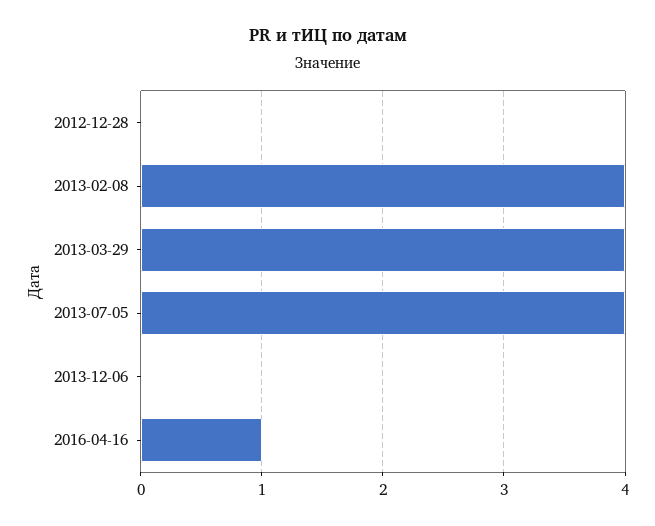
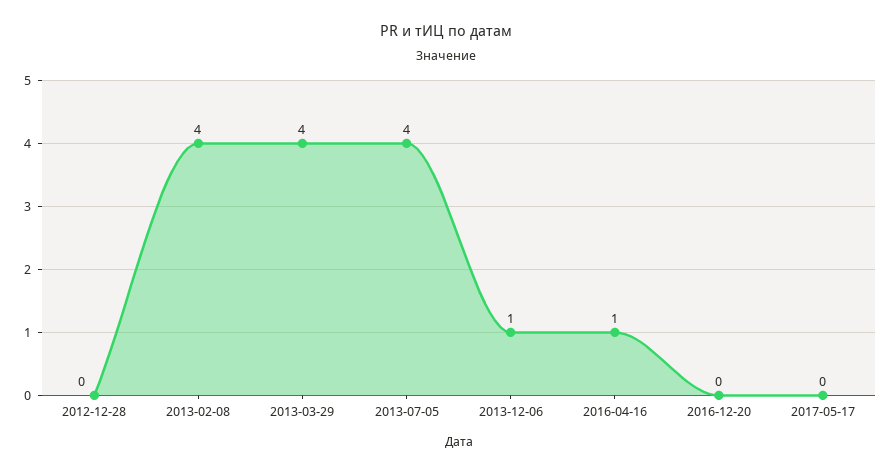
2013-12-06: 0 -> 1
2016-12-20: none -> 0
2017-05-17: none -> 0

